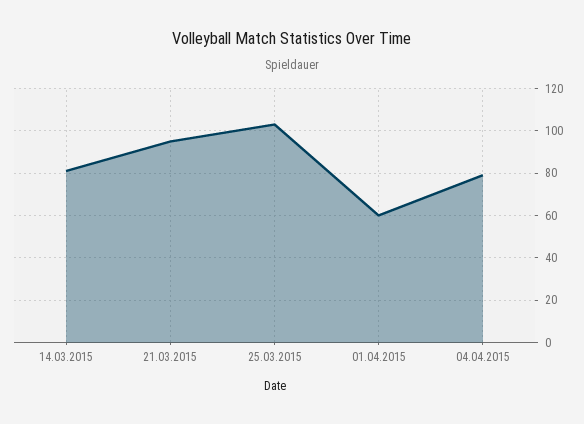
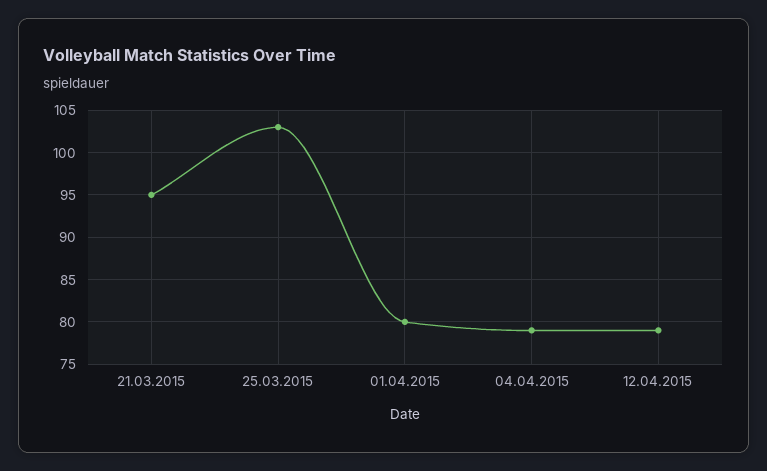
14.03.2015: 80 -> none
01.04.2015: 60 -> 80
12.04.2015: none -> 79

